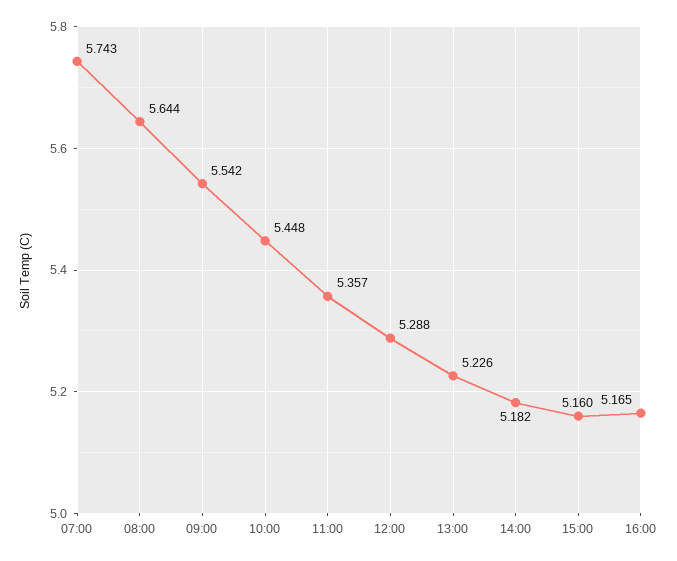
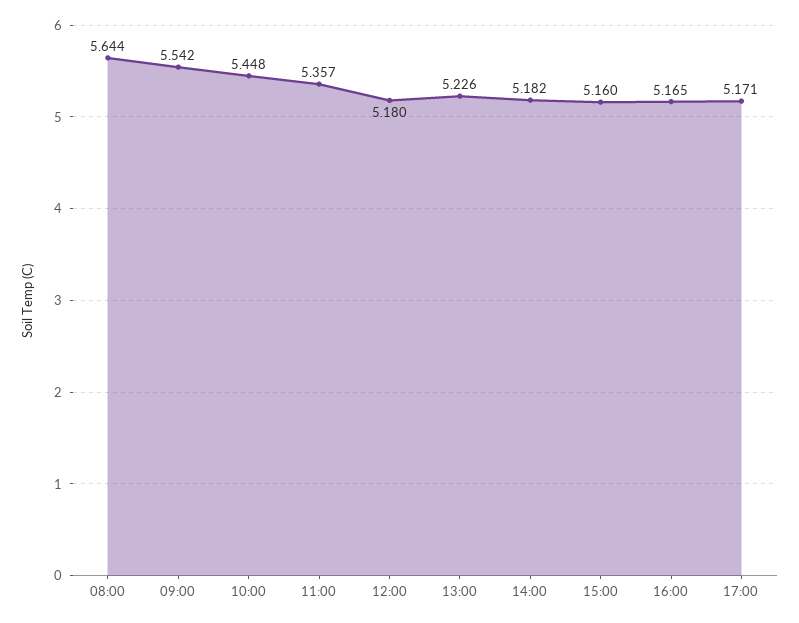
07:00: 5.743 -> none
12:00: 5.288 -> 5.18
17:00: none -> 5.171

